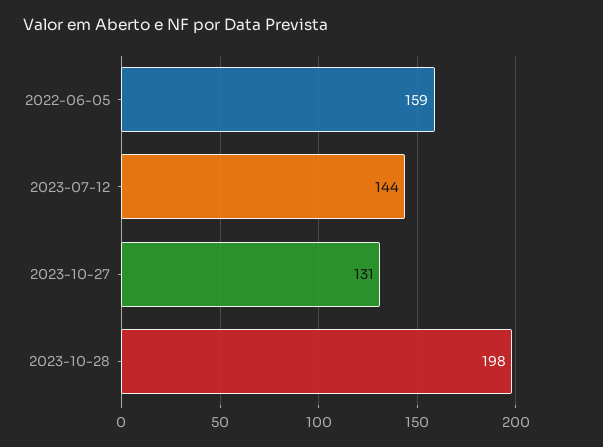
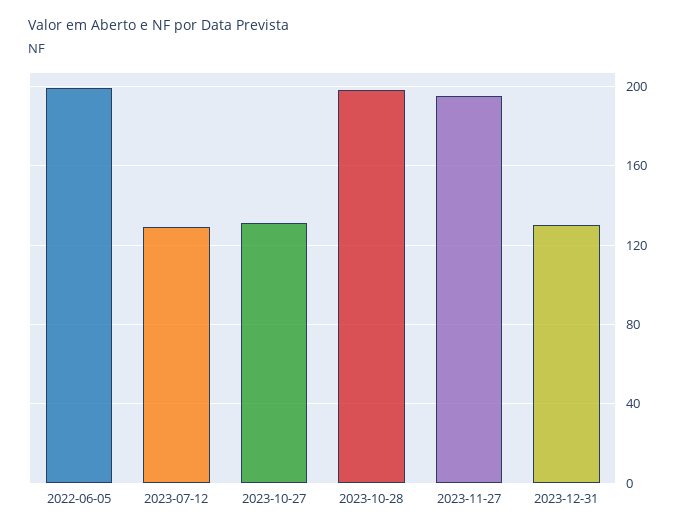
2022-06-05: 159 -> 200
2023-07-12: 144 -> 130
2023-11-27: none -> 195
2023-12-31: none -> 130

